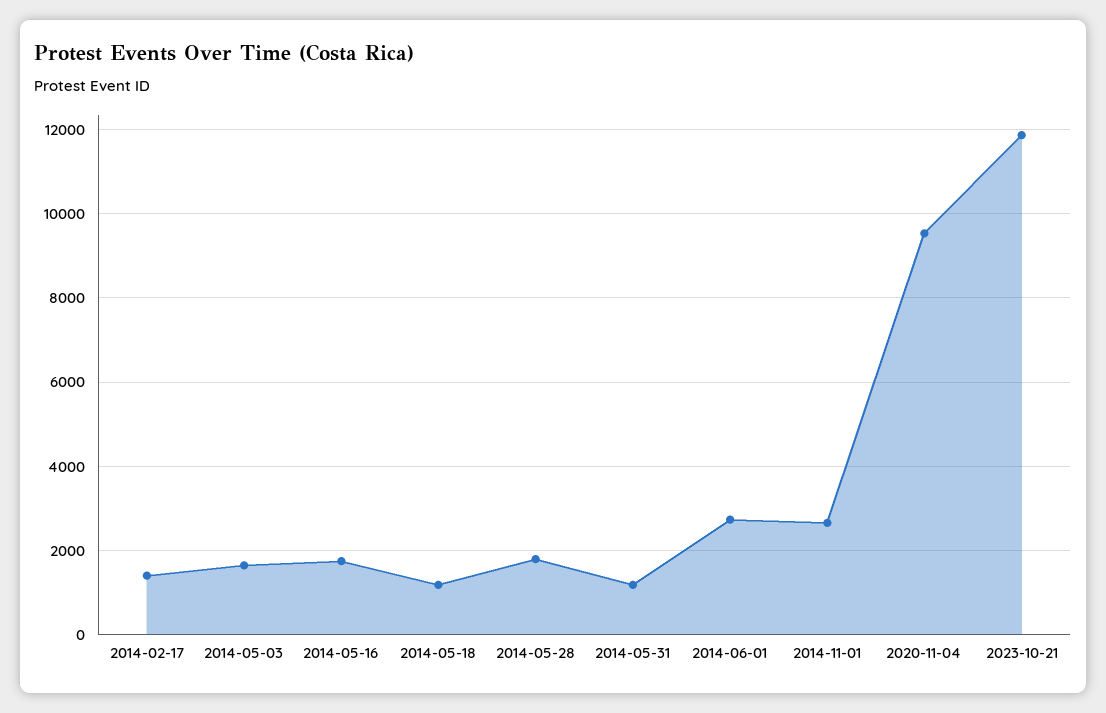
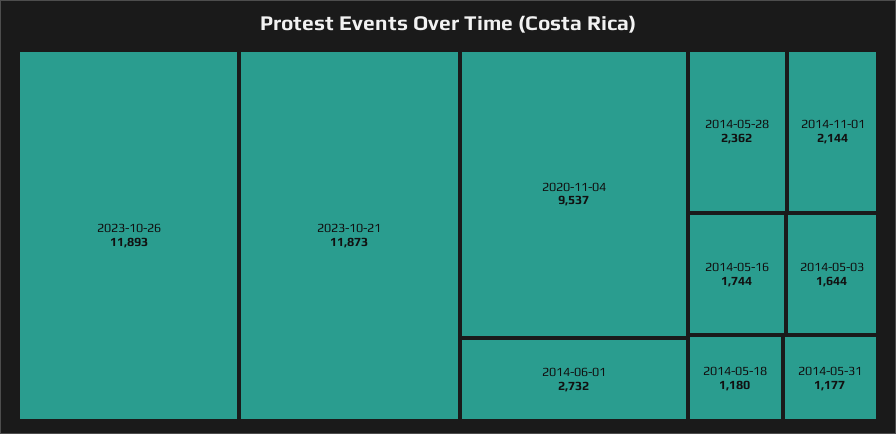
2014-02-17: 1400 -> none
2014-05-28: 1800 -> 2362
2014-11-01: 2600 -> 2144
2023-10-26: none -> 11893

